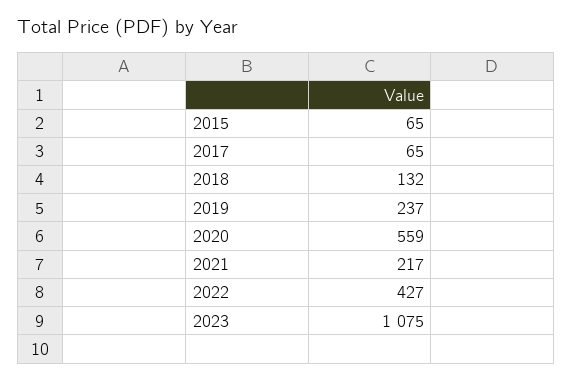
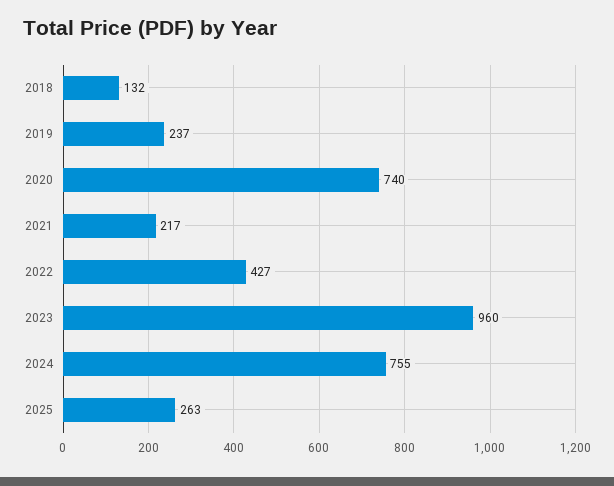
2015: 65 -> none
2017: 65 -> none
2020: 559 -> 740
2023: 1075 -> 960
2024: none -> 755
2025: none -> 263

